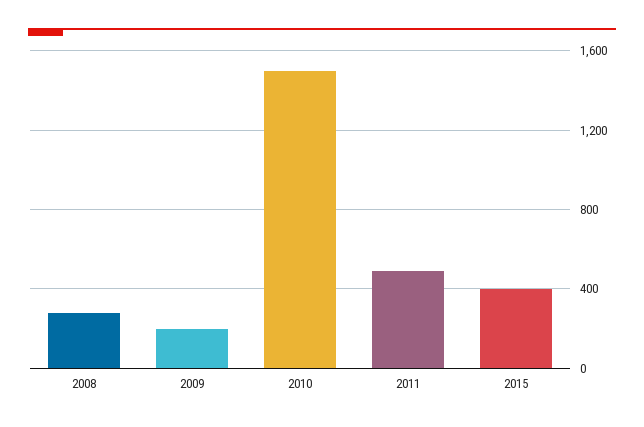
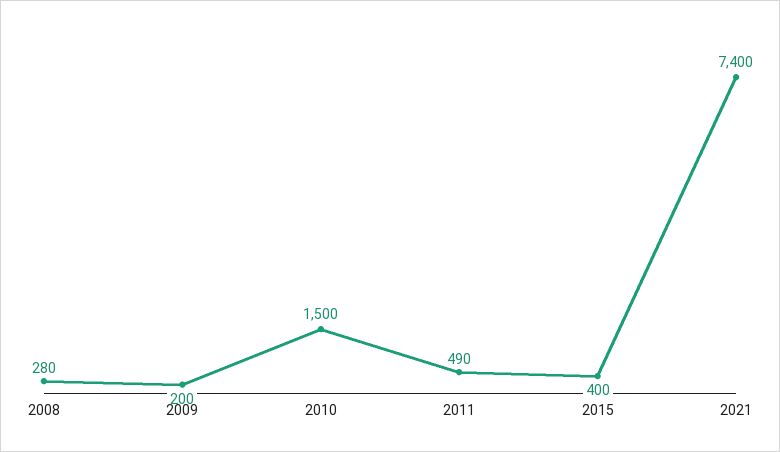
2021: none -> 7400

